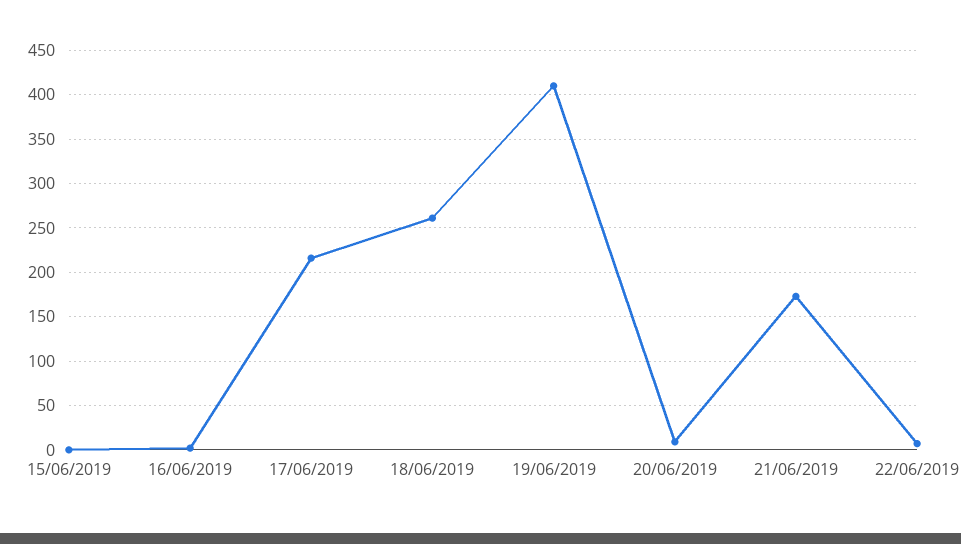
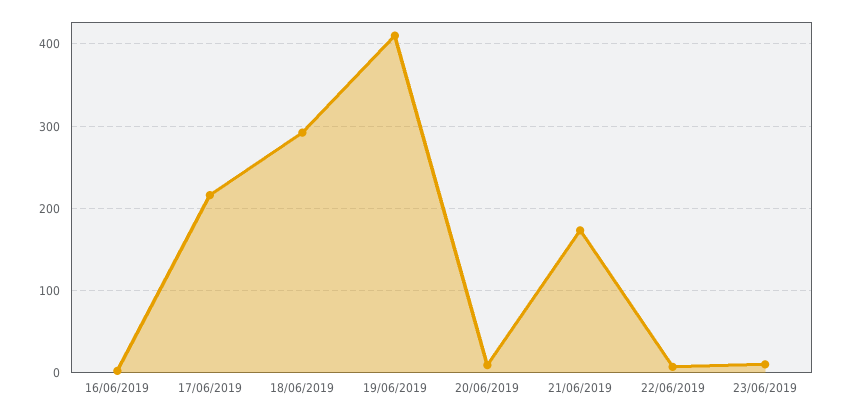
15/06/2019: 0 -> none
18/06/2019: 260 -> 290
23/06/2019: none -> 10

